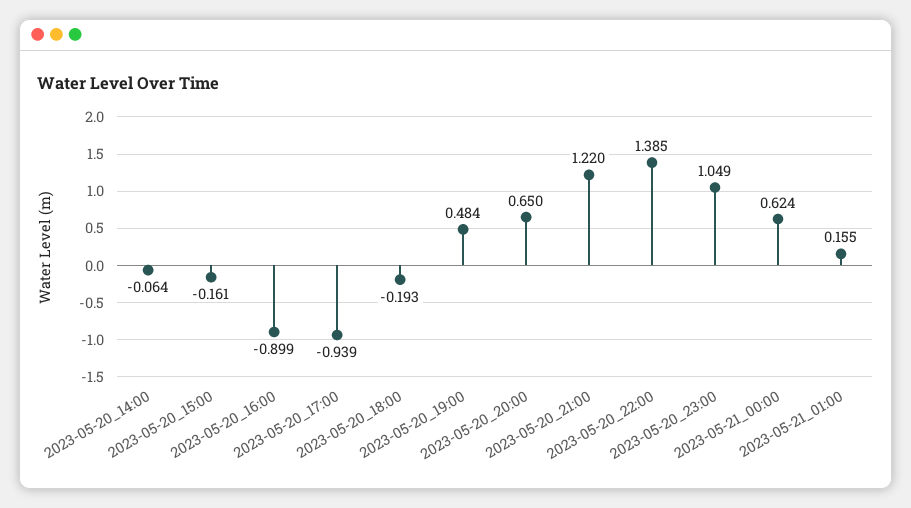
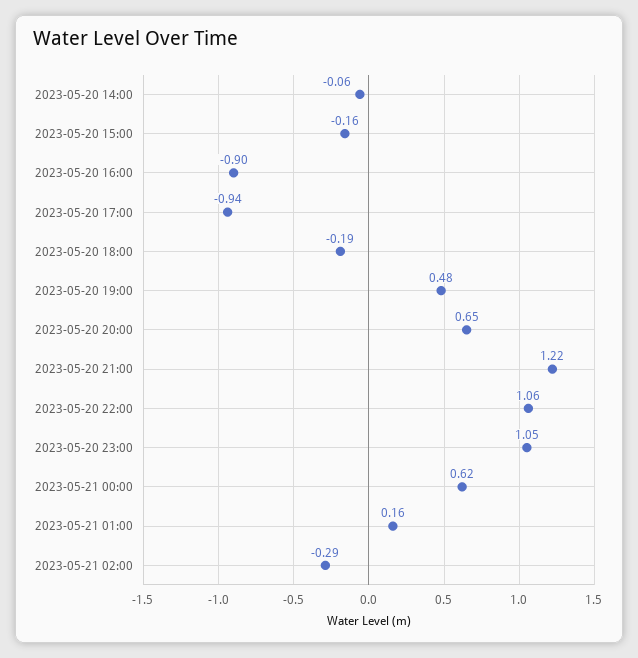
2023-05-20_22:00: 1.385 -> 1.06
2023-05-21 02:00: none -> -0.29

